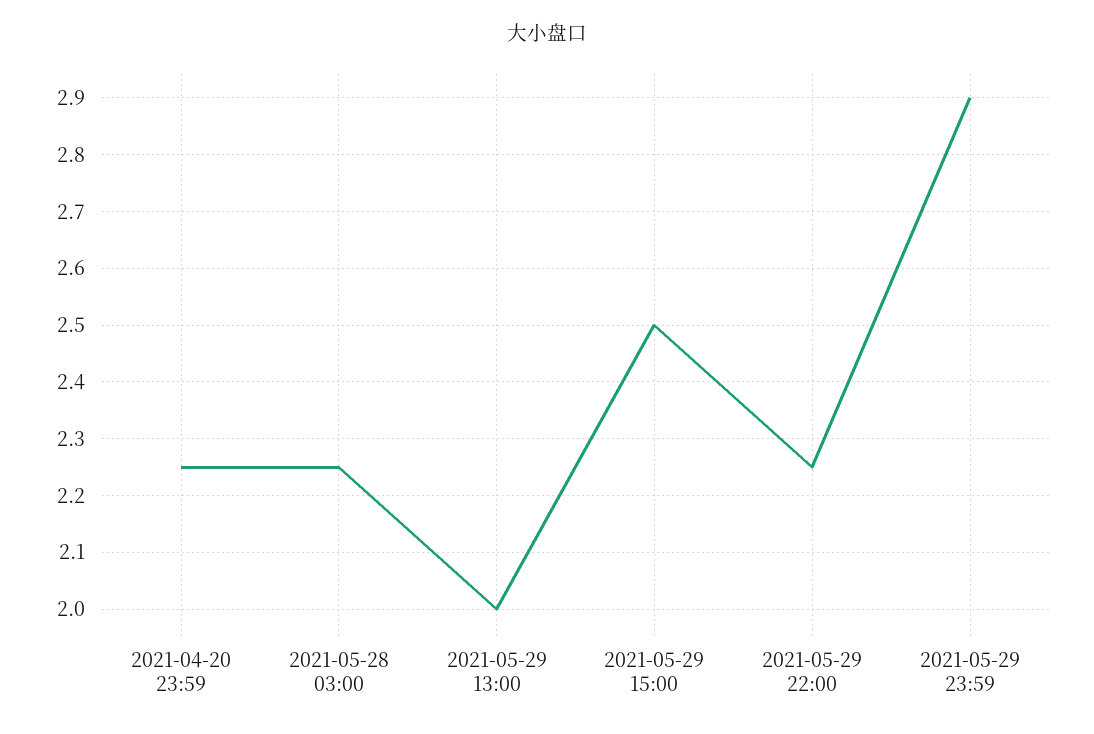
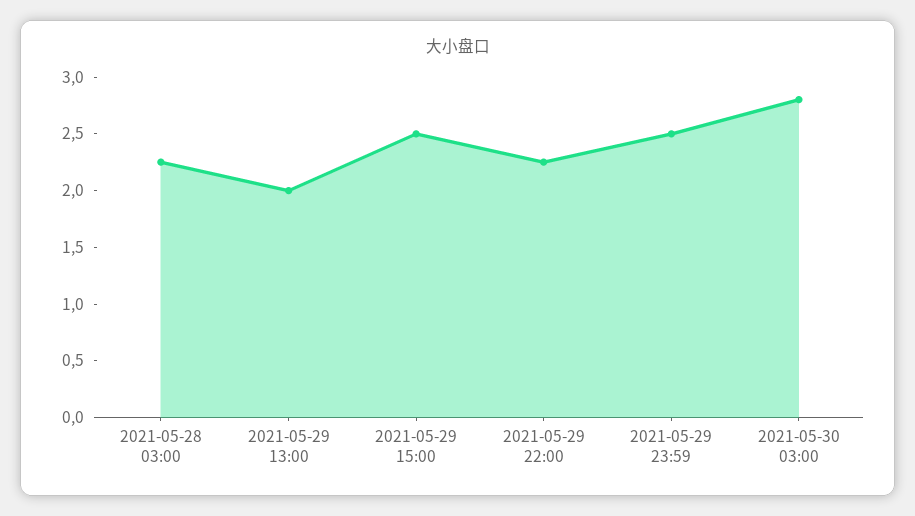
2021-04-20 23:59: 2.25 -> none
2021-05-29 23:59: 2.9 -> 2.5
2021-05-30 03:00: none -> 2.8

